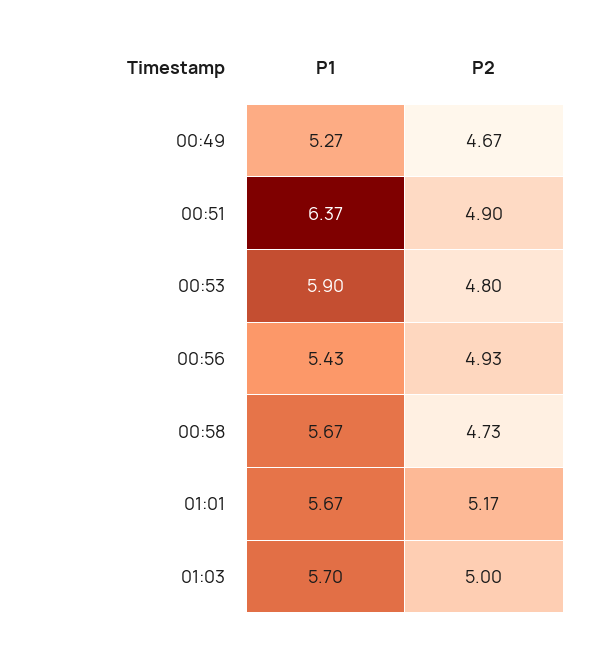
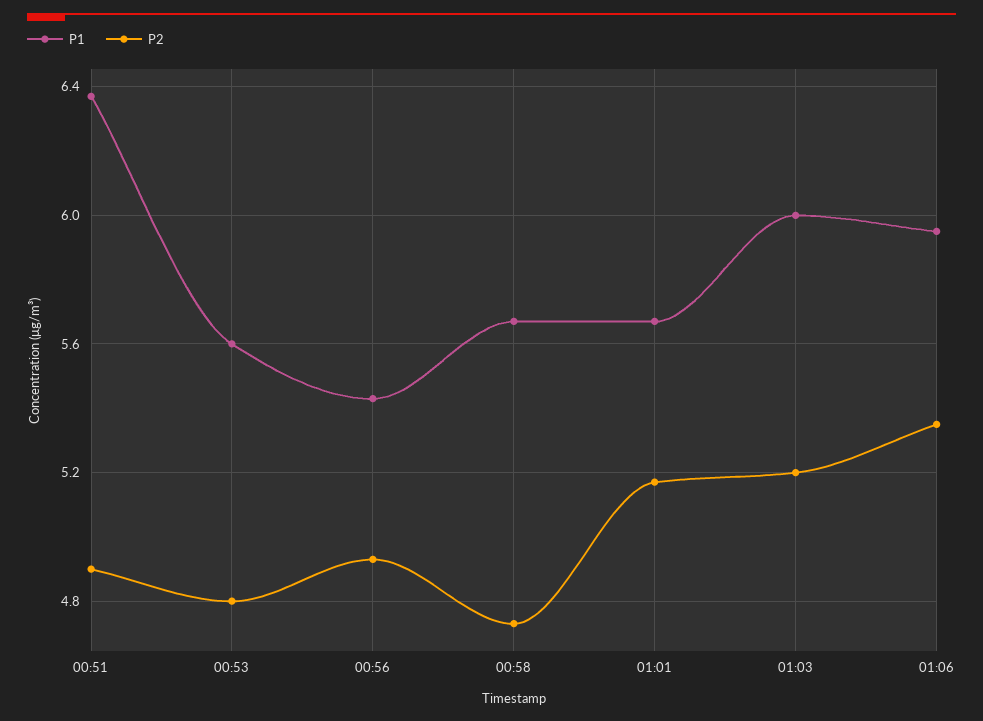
P1, 00:49: 5.27 -> none
P2, 00:49: 4.67 -> none
P1, 00:53: 5.9 -> 5.6
P1, 01:03: 5.7 -> 6
P2, 01:03: 5 -> 5.2
P1, 01:06: none -> 5.95
P2, 01:06: none -> 5.35

